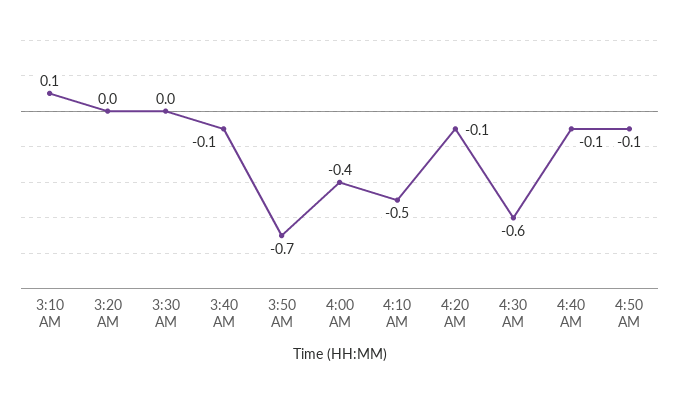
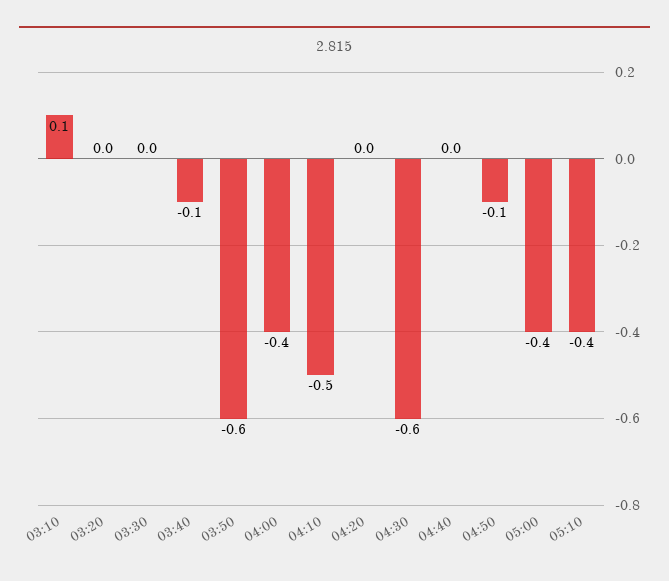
3:50 AM: -0.7 -> -0.6
4:20 AM: -0.1 -> 0
4:40 AM: -0.1 -> 0
05:00: none -> -0.4
05:10: none -> -0.4

